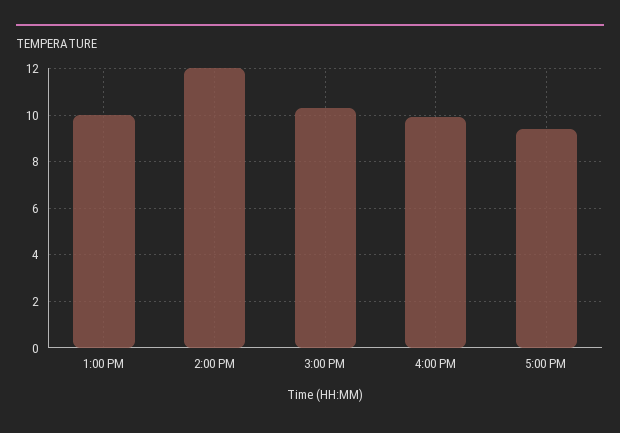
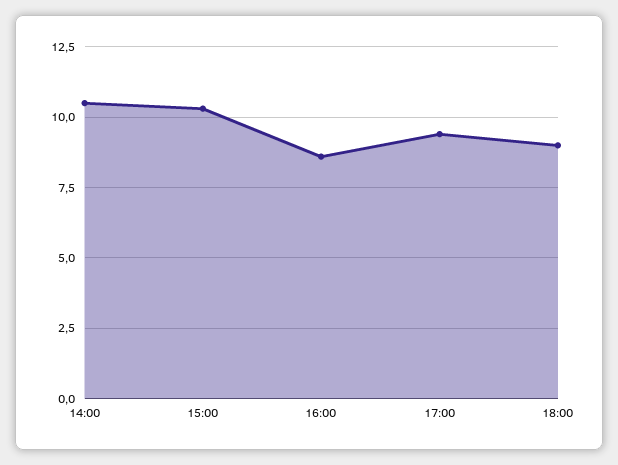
1:00 PM: 10 -> none
2:00 PM: 12 -> 10.5
4:00 PM: 10 -> 8.5
18:00: none -> 9

